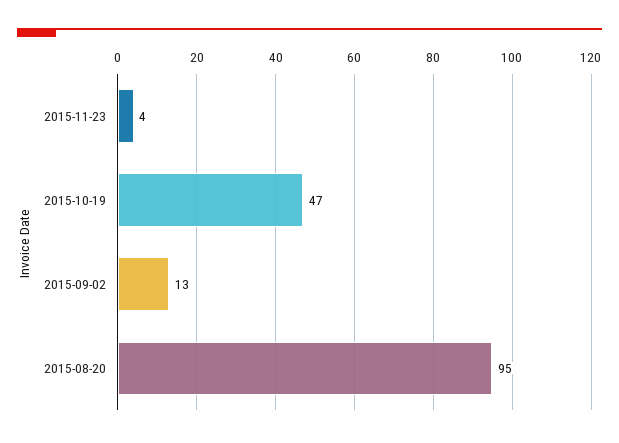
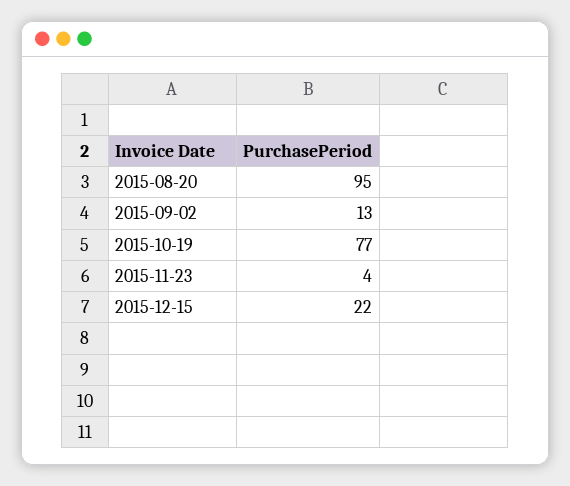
2015-10-19: 47 -> 77
2015-12-15: none -> 22

